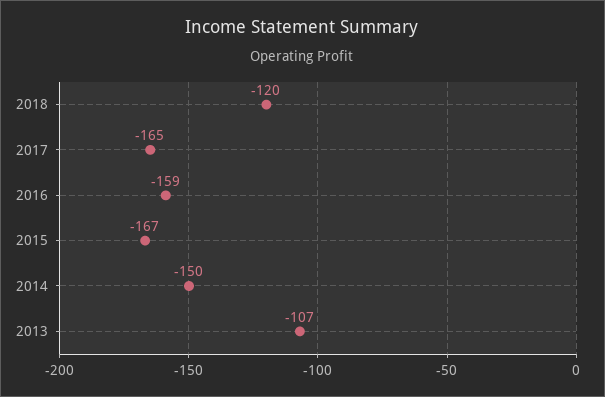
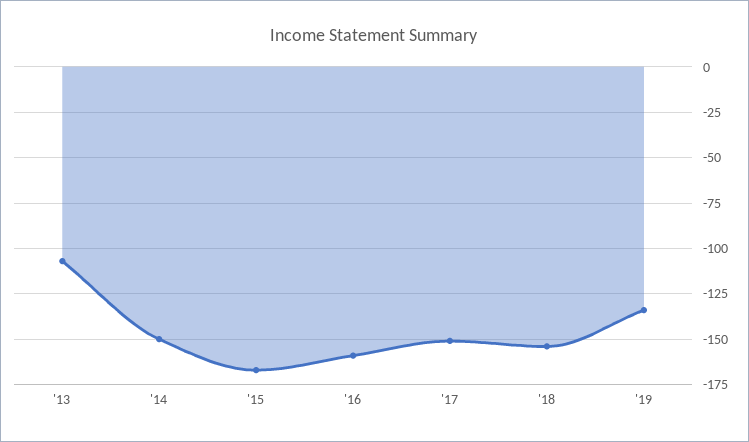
2018: -120 -> -155
2017: -165 -> -150
'19: none -> -135

